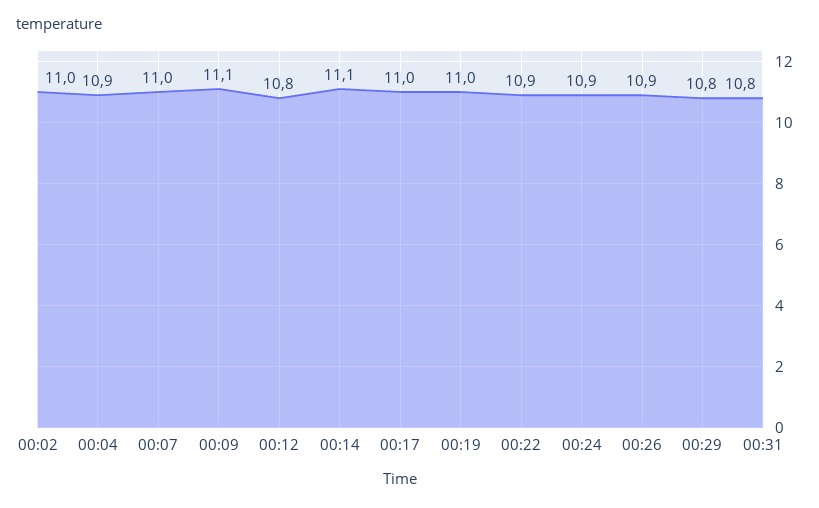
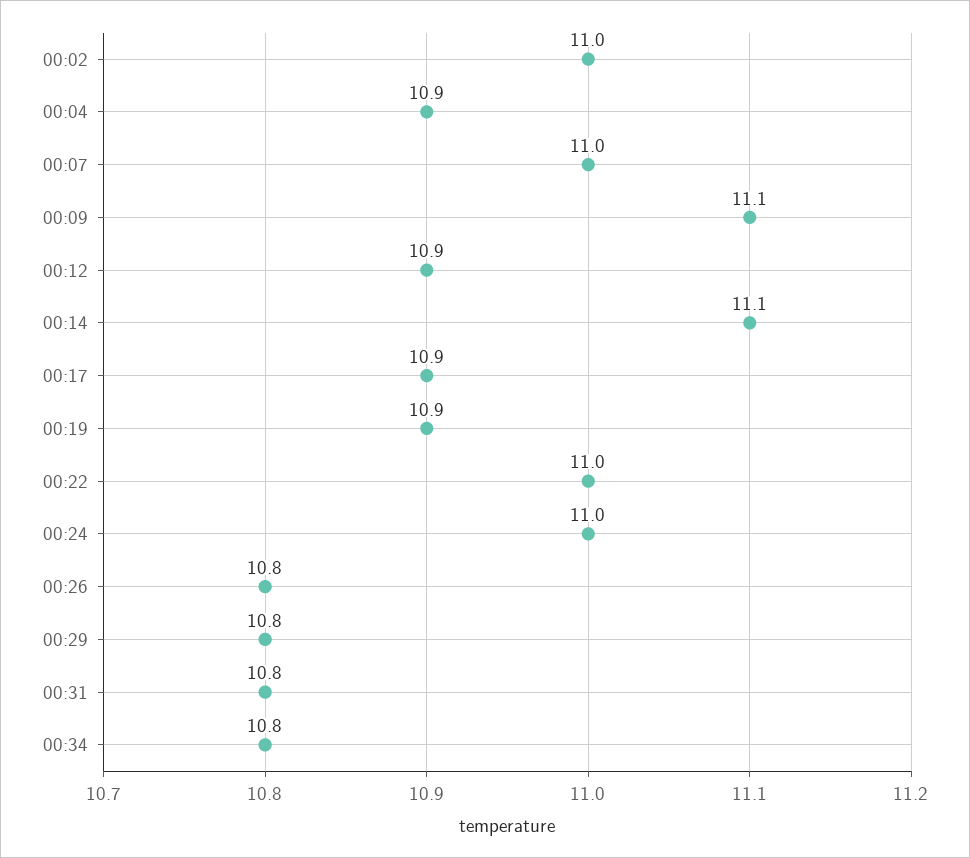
00:12: 10.8 -> 10.9
00:17: 11 -> 10.9
00:19: 11 -> 10.9
00:22: 10.9 -> 11
00:24: 10.9 -> 11
00:26: 10.9 -> 10.8
00:34: none -> 10.8

